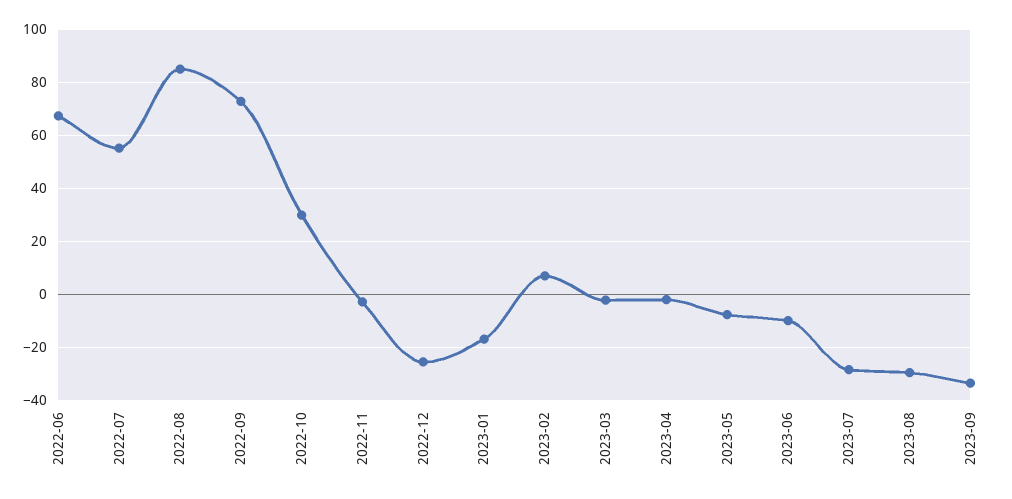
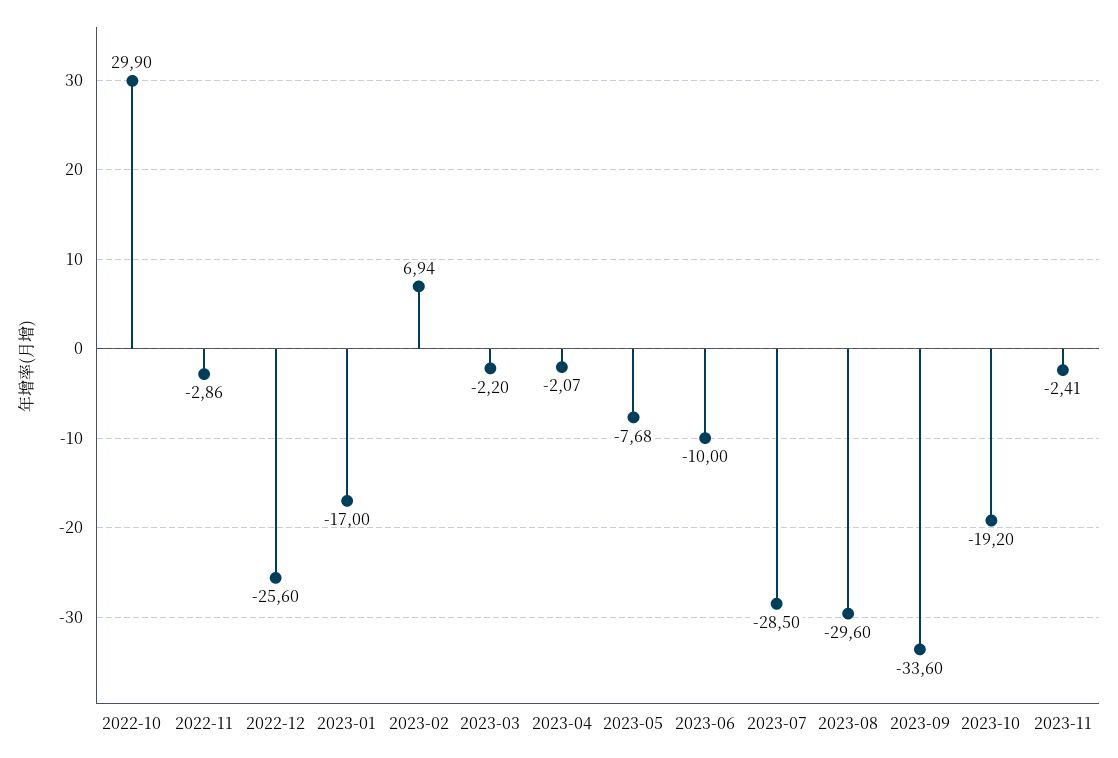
2022-06: 67.5 -> none
2022-07: 55 -> none
2022-08: 85 -> none
2022-09: 72.5 -> none
2023-10: none -> -19.2
2023-11: none -> -2.41

